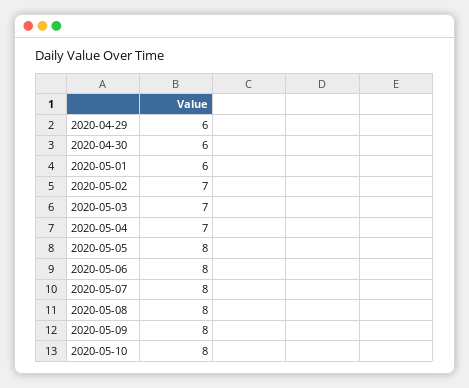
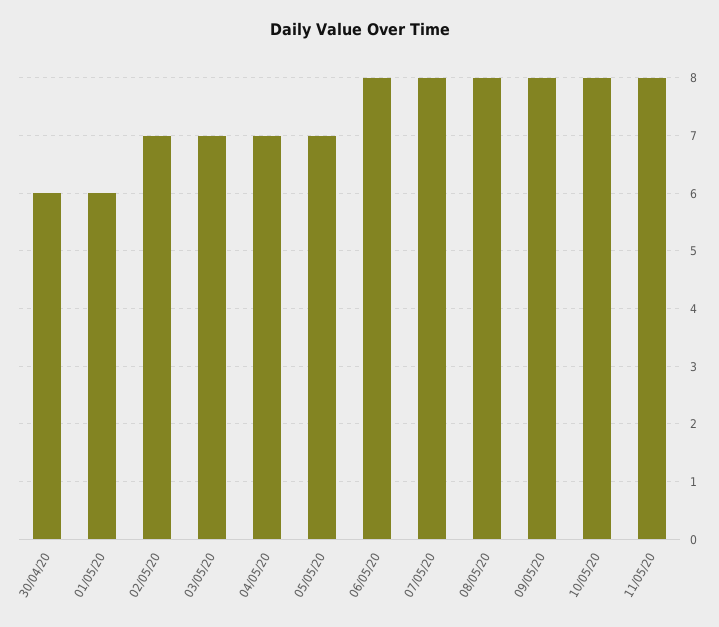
2020-04-29: 6 -> none
2020-05-05: 8 -> 7
11/05/20: none -> 8

